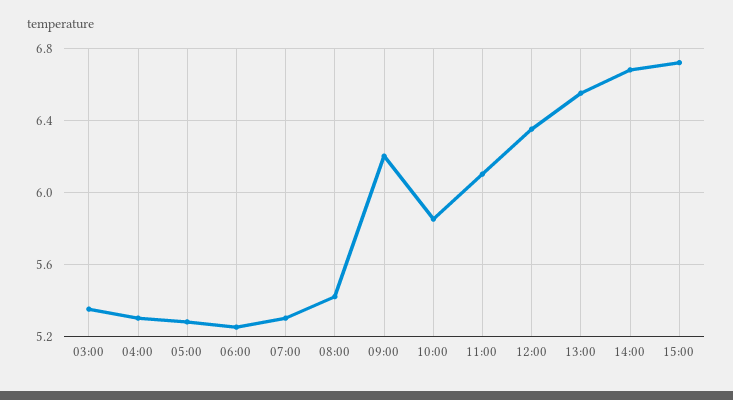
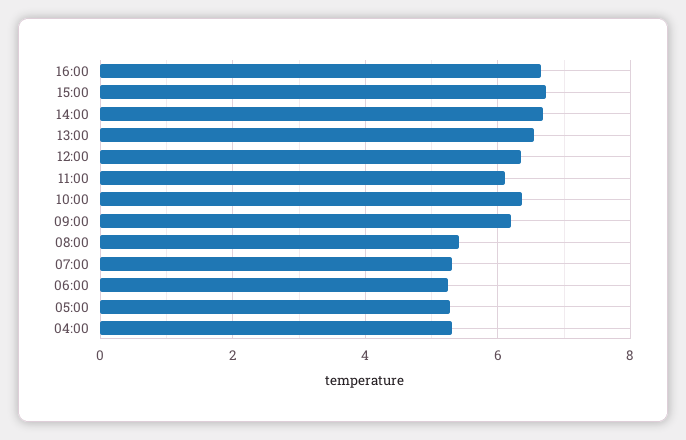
03:00: 5.35 -> none
10:00: 5.85 -> 6.4
16:00: none -> 6.6

